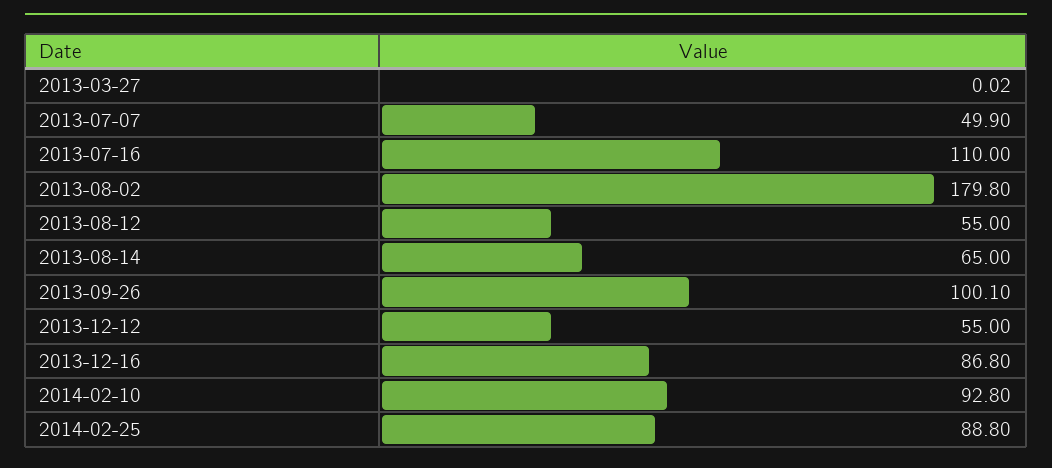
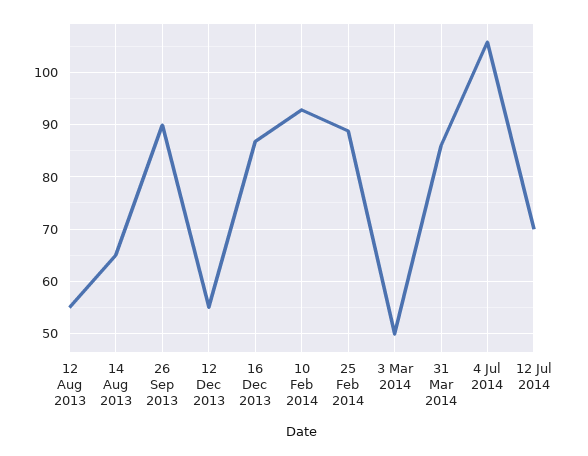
2013-03-27: 0.02 -> none
2013-07-07: 49.9 -> none
2013-07-16: 110 -> none
2013-08-02: 179.8 -> none
2013-09-26: 100.1 -> 90
3 Mar 2014: none -> 50
31 Mar 2014: none -> 86
4 Jul 2014: none -> 106
12 Jul 2014: none -> 70

